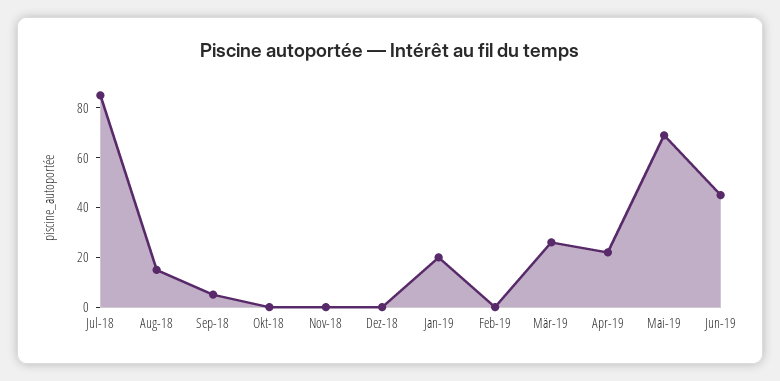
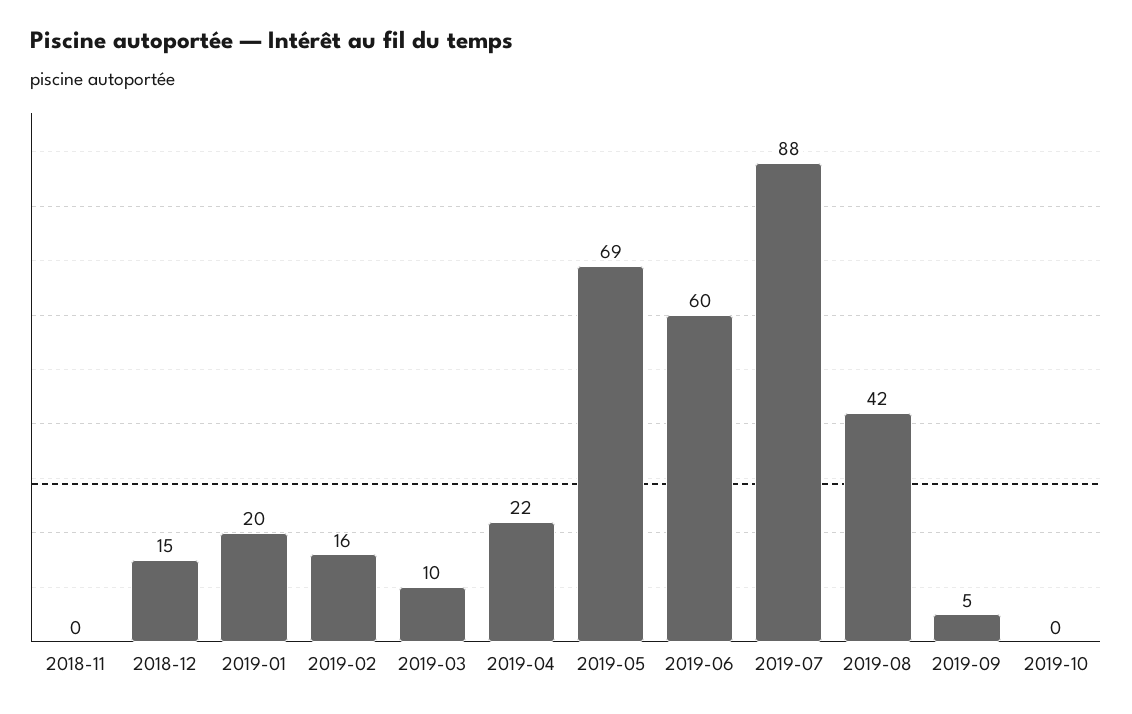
Jul-18: 85 -> none
Aug-18: 15 -> none
Sep-18: 5 -> none
Okt-18: 0 -> none
Dez-18: 0 -> 15
Feb-19: 0 -> 16
Mär-19: 25 -> 10
Jun-19: 45 -> 60
2019-07: none -> 88
2019-08: none -> 42
2019-09: none -> 5
2019-10: none -> 0

